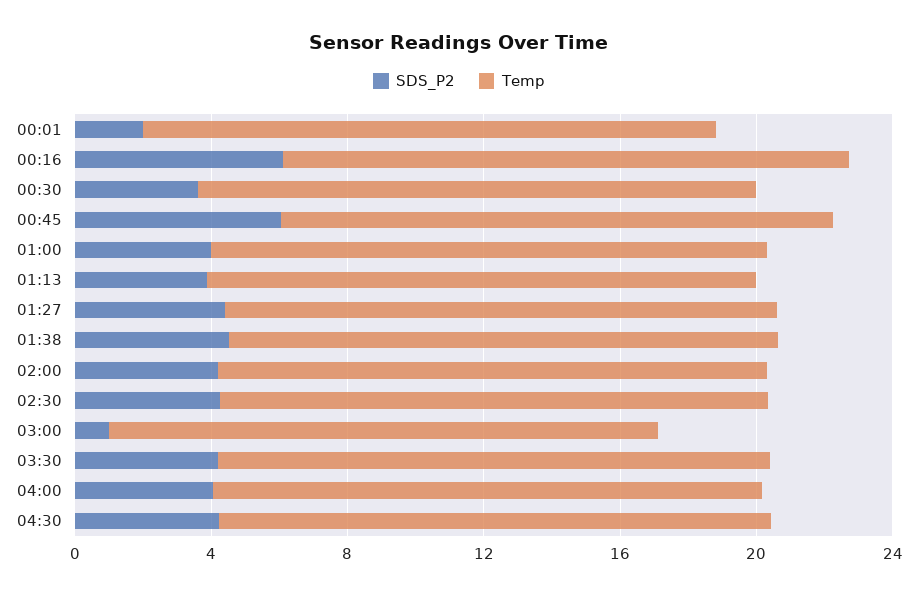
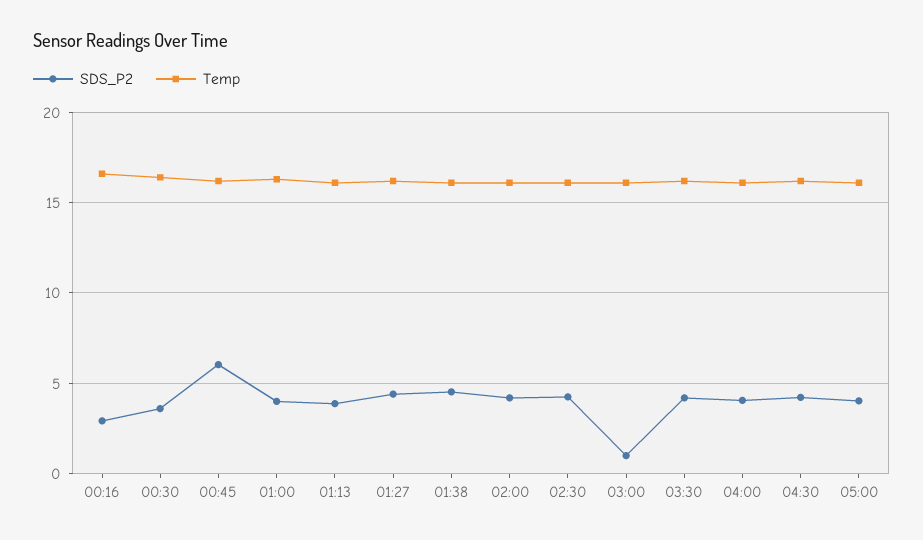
SDS_P2, 00:01: 2 -> none
Temp, 00:01: 17 -> none
SDS_P2, 00:16: 6 -> 3
SDS_P2, 05:00: none -> 4
Temp, 05:00: none -> 16

